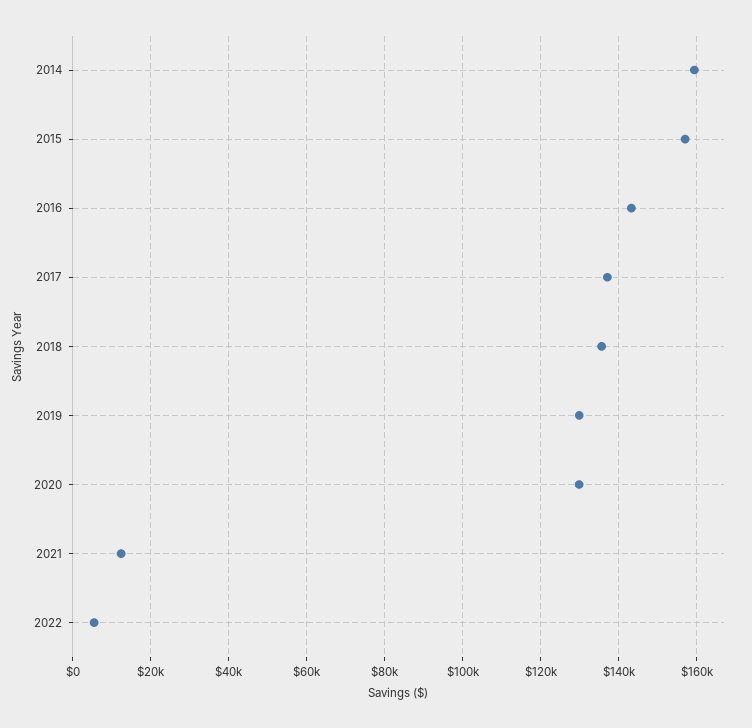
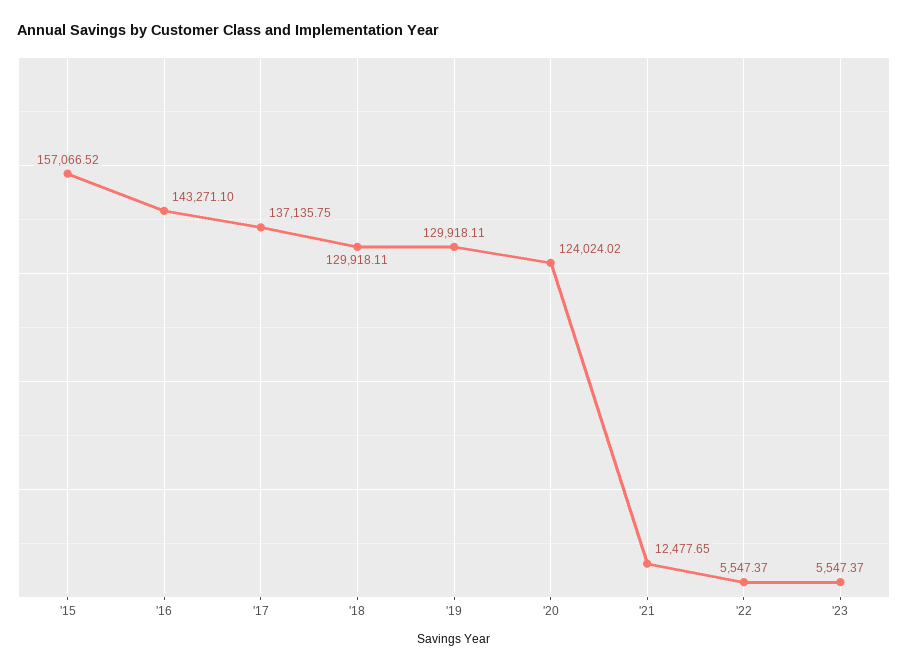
2014: 160000 -> none
2018: 136000 -> 129918.11
2020: 130000 -> 124024.02
'23: none -> 5547.37

